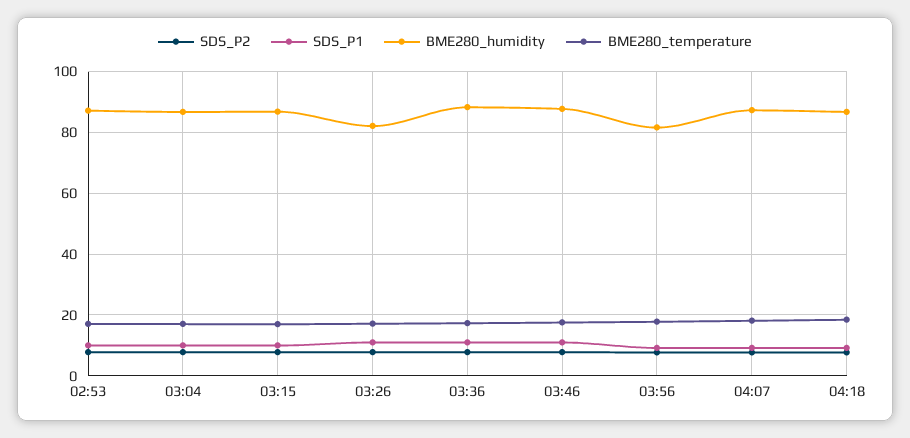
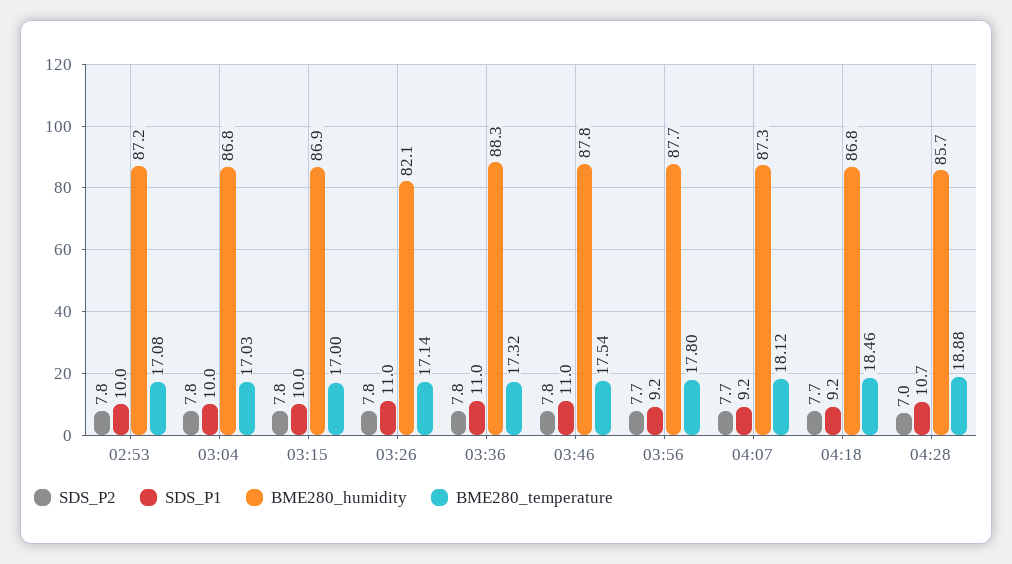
BME280_humidity, 03:56: 82 -> 87.7
SDS_P2, 04:28: none -> 7
SDS_P1, 04:28: none -> 10.7
BME280_humidity, 04:28: none -> 85.7
BME280_temperature, 04:28: none -> 18.88

